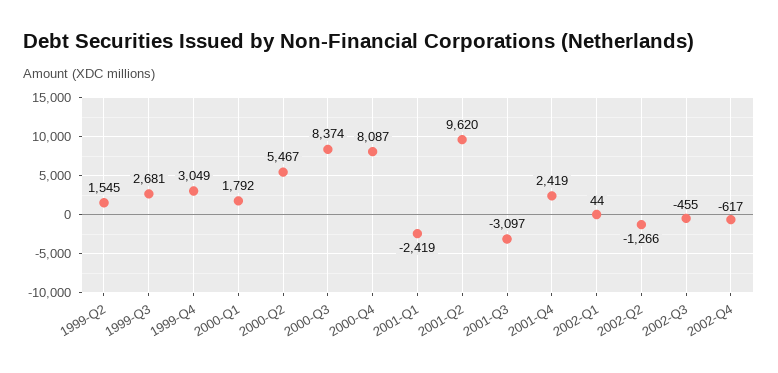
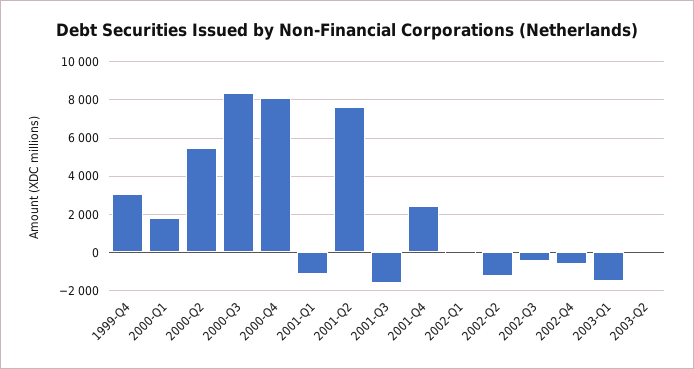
1999-Q2: 1545 -> none
1999-Q3: 2681 -> none
2001-Q1: -2419 -> -1000
2001-Q2: 9620 -> 7500
2001-Q3: -3097 -> -1500
2003-Q1: none -> -1500
2003-Q2: none -> 0

